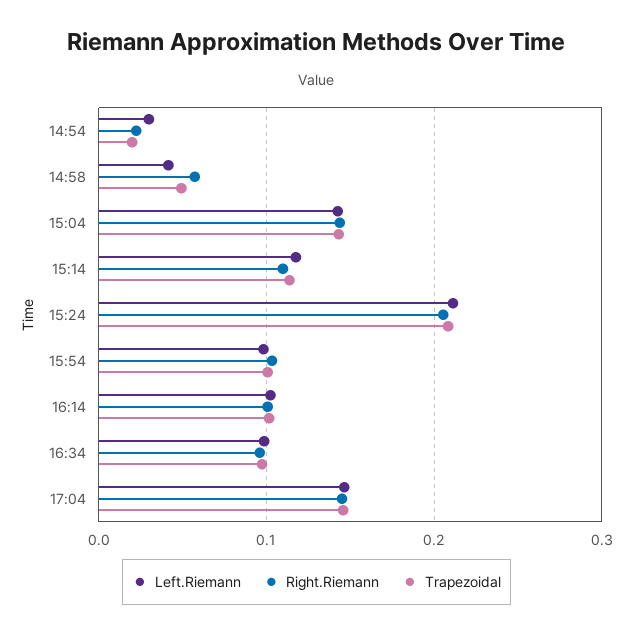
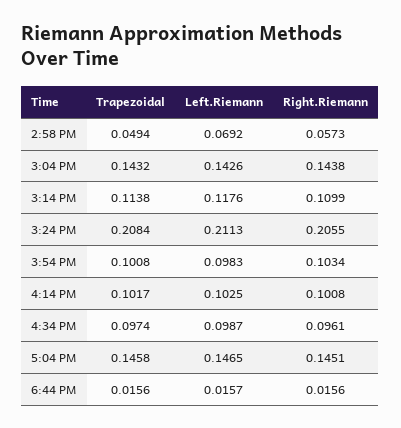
Left.Riemann, 14:54: 0.03 -> none
Right.Riemann, 14:54: 0.02 -> none
Trapezoidal, 14:54: 0.02 -> none
Left.Riemann, 14:58: 0.04 -> 0.0692
Trapezoidal, 6:44 PM: none -> 0.0156
Left.Riemann, 6:44 PM: none -> 0.0157
Right.Riemann, 6:44 PM: none -> 0.0156

